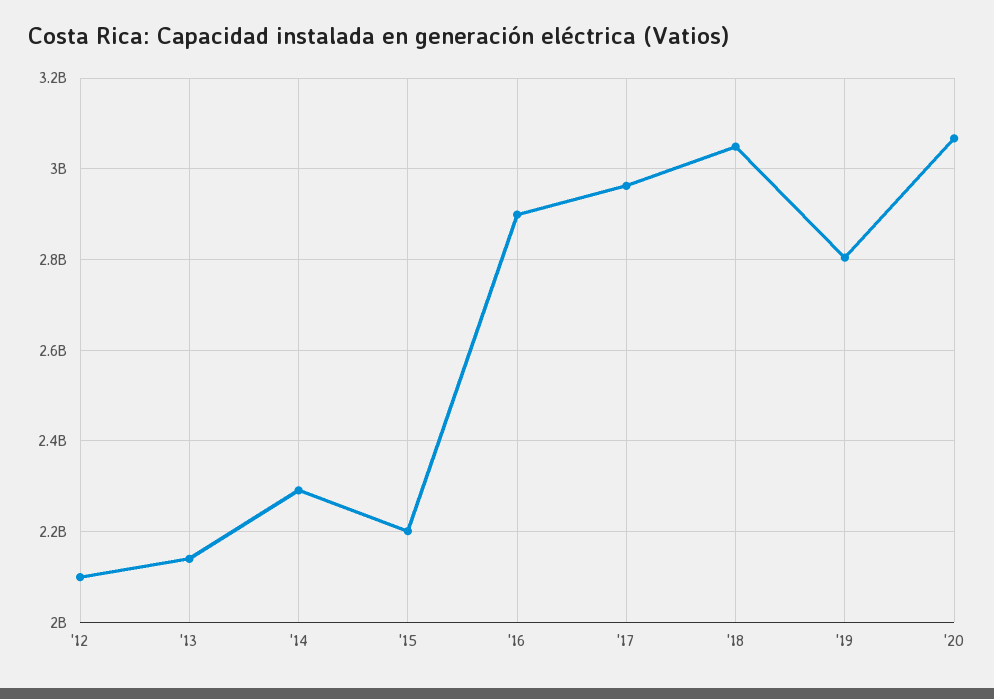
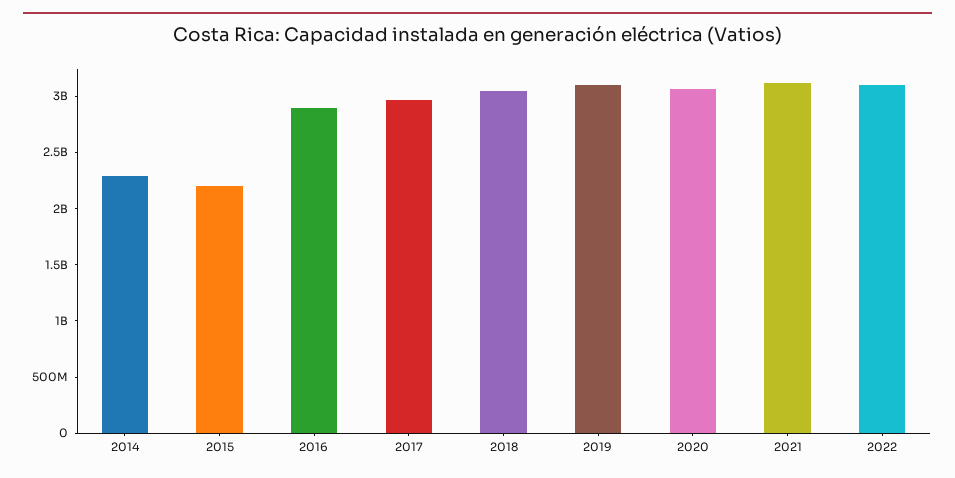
'12: 2100000000 -> none
'13: 2140000000 -> none
'19: 2800000000 -> 3100000000
2021: none -> 3100000000
2022: none -> 3100000000

